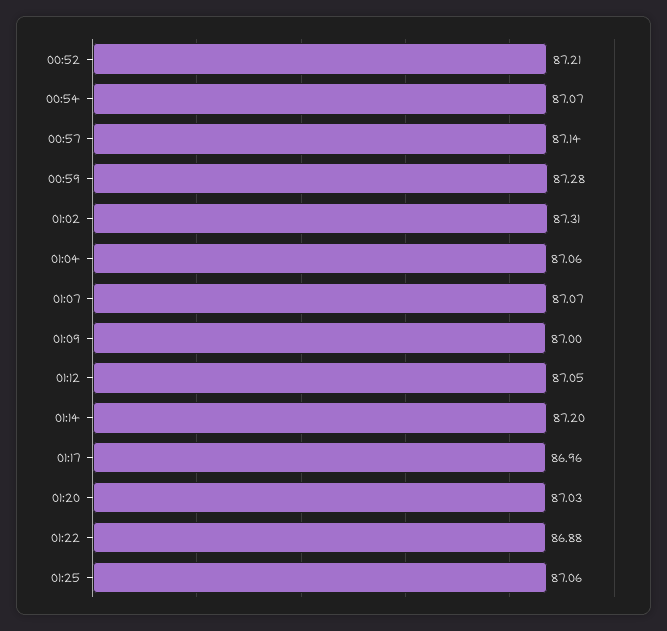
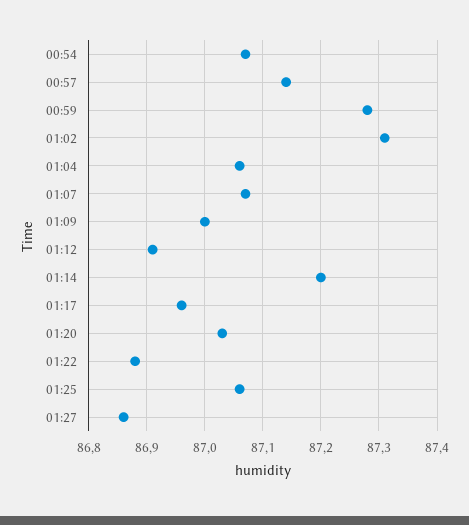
00:52: 87.21 -> none
01:12: 87.05 -> 86.9
01:27: none -> 86.85

